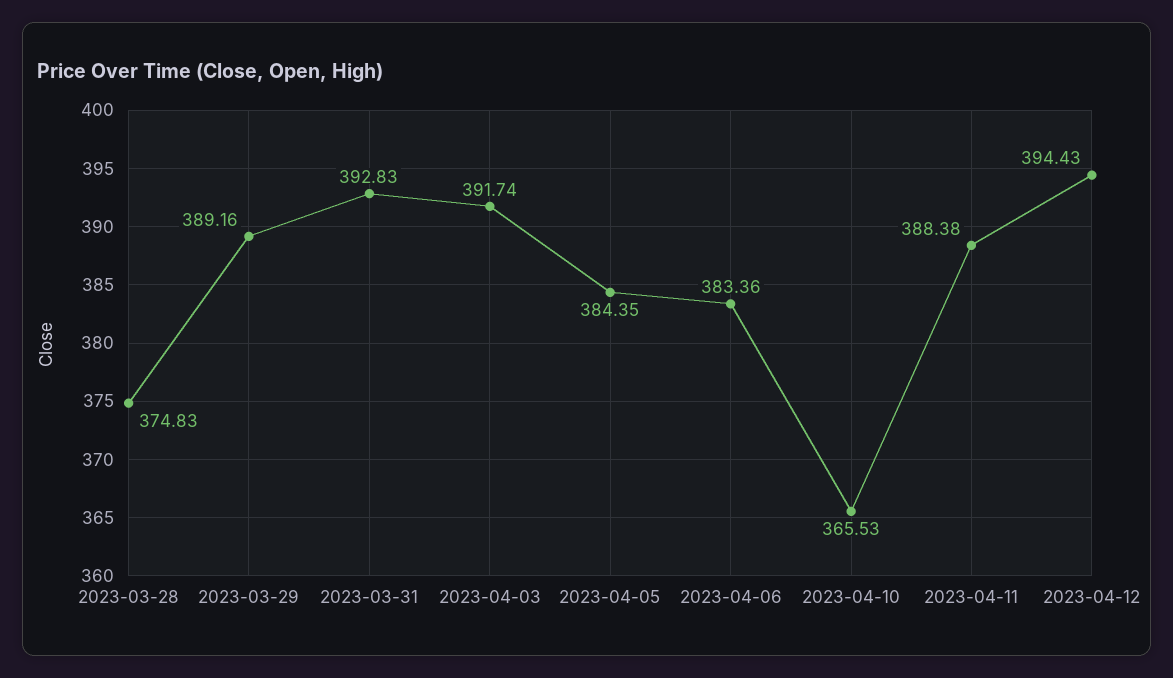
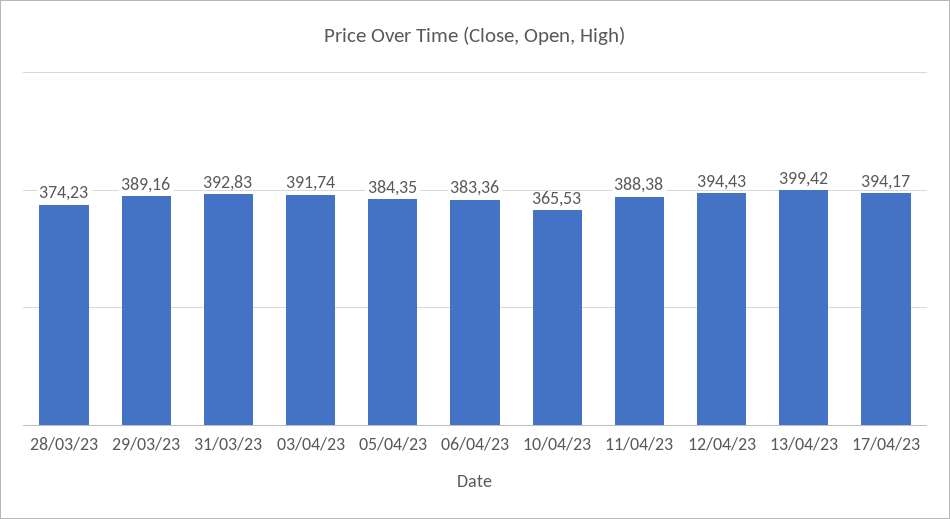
2023-03-28: 374.83 -> 374.23
13/04/23: none -> 399.42
17/04/23: none -> 394.17

